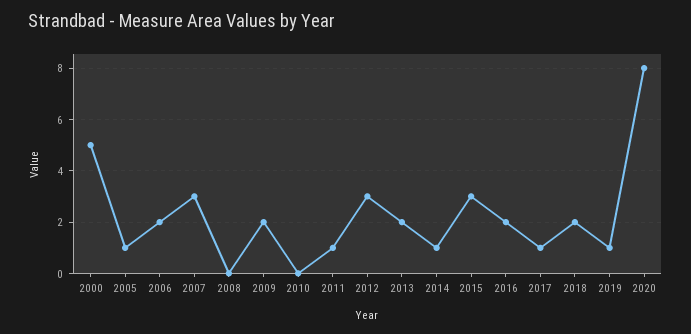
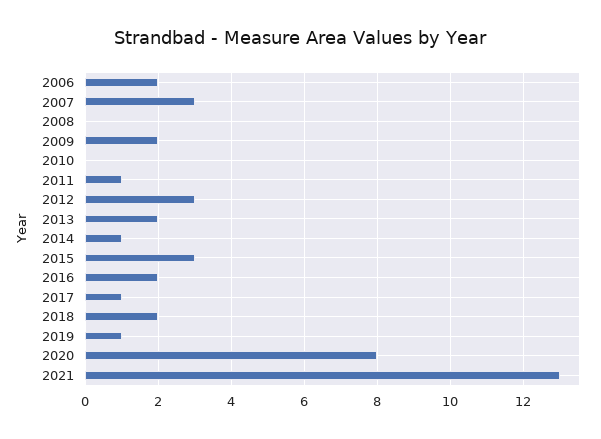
2000: 5 -> none
2005: 1 -> none
2021: none -> 13

